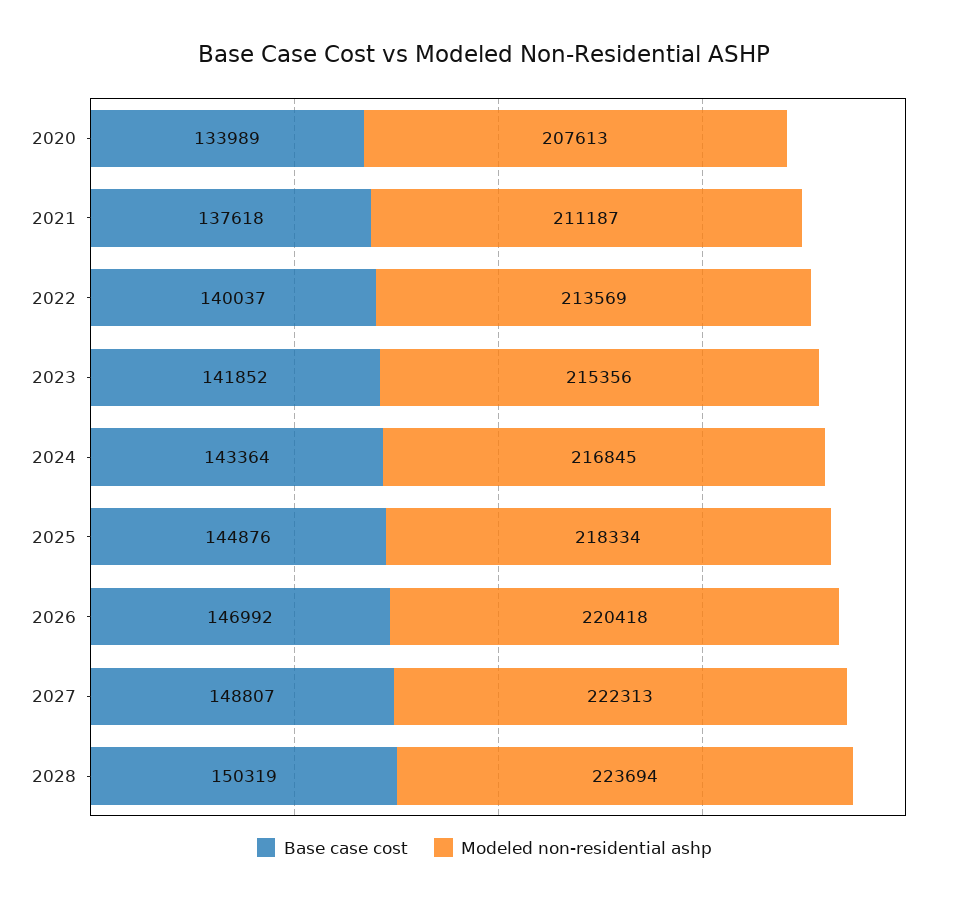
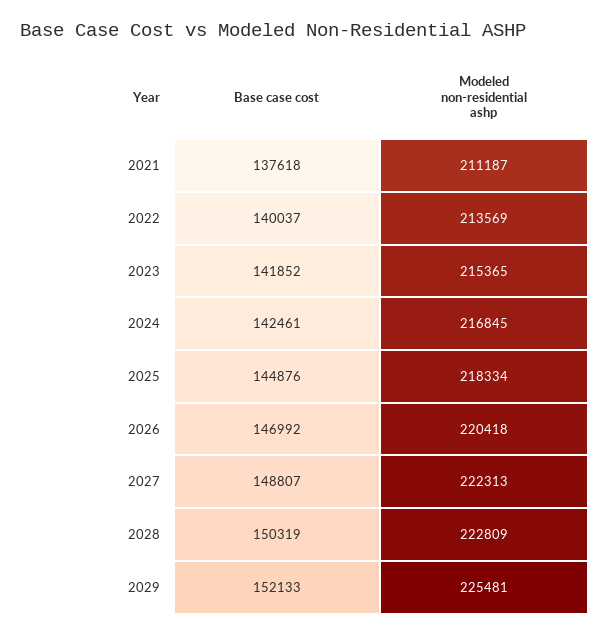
Base case cost, 2020: 133989 -> none
Modeled non-residential ashp, 2020: 207613 -> none
Modeled non-residential ashp, 2023: 215356 -> 215365
Base case cost, 2024: 143364 -> 142461
Modeled non-residential ashp, 2028: 223694 -> 222809
Base case cost, 2029: none -> 152133
Modeled non-residential ashp, 2029: none -> 225481

